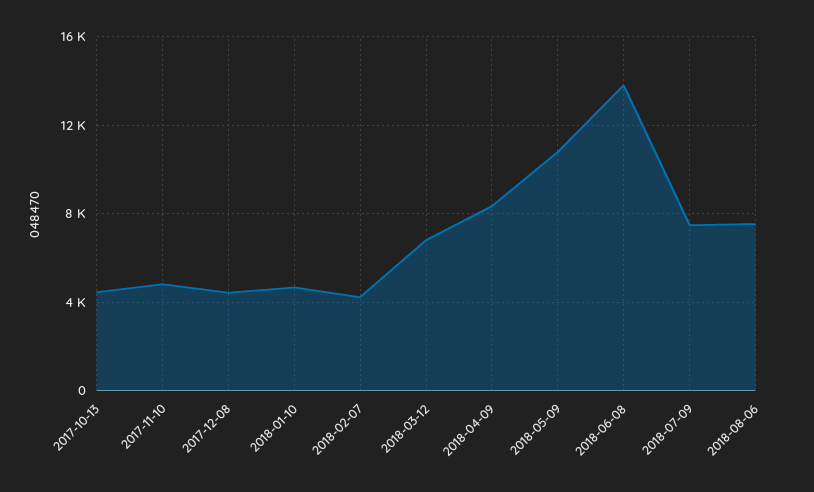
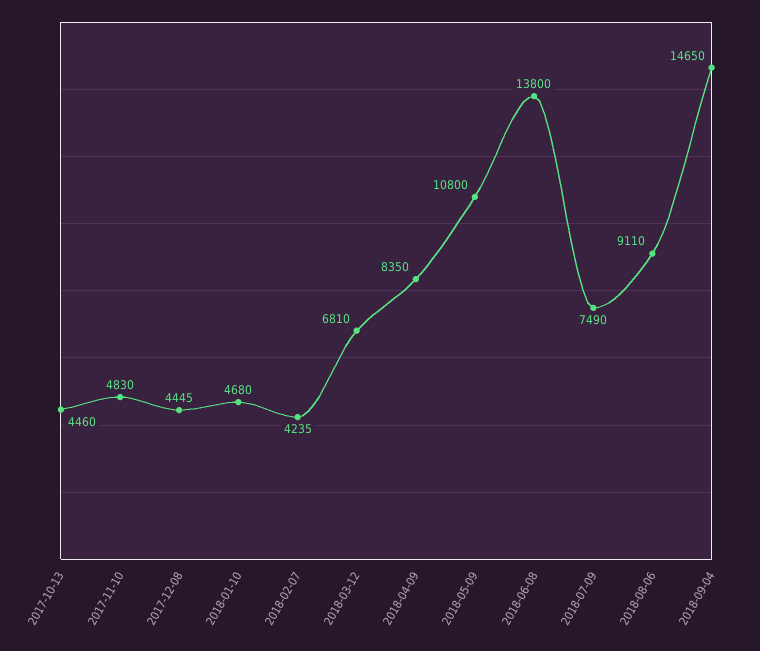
2018-08-06: 7500 -> 9110
2018-09-04: none -> 14650

